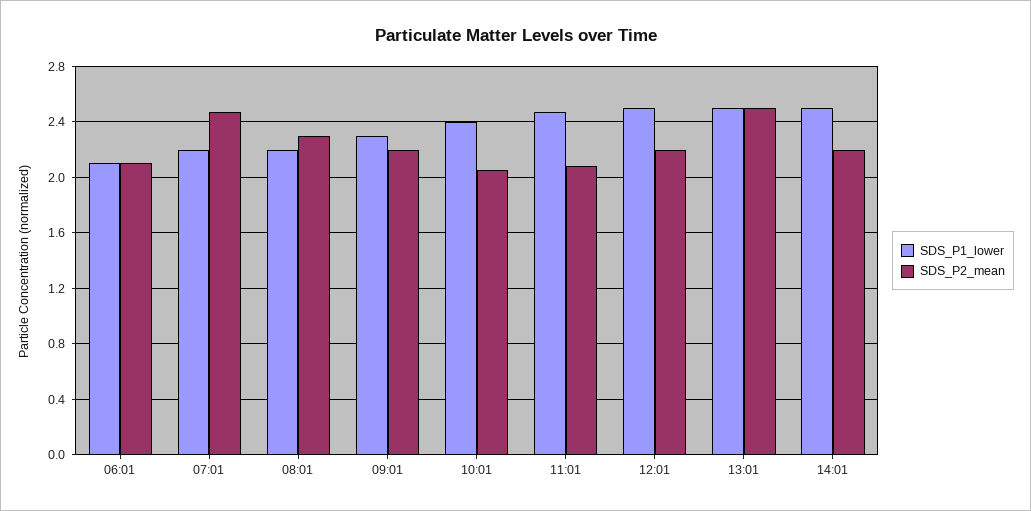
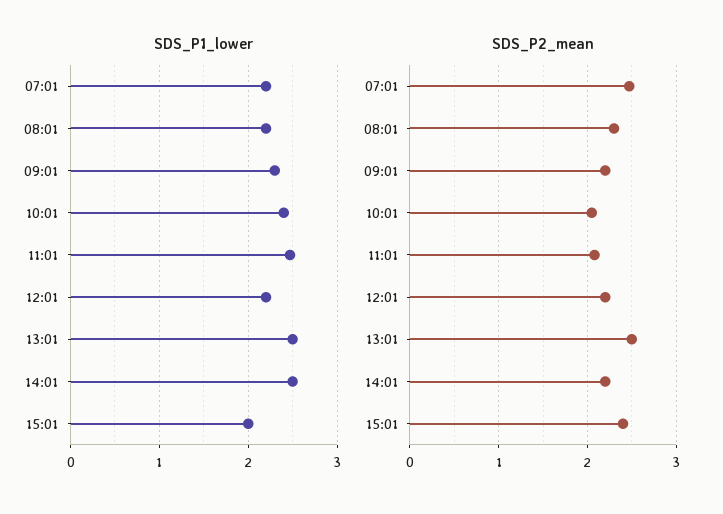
SDS_P1_lower, 06:01: 2.1 -> none
SDS_P2_mean, 06:01: 2.1 -> none
SDS_P1_lower, 12:01: 2.5 -> 2.2
SDS_P1_lower, 15:01: none -> 2
SDS_P2_mean, 15:01: none -> 2.4

